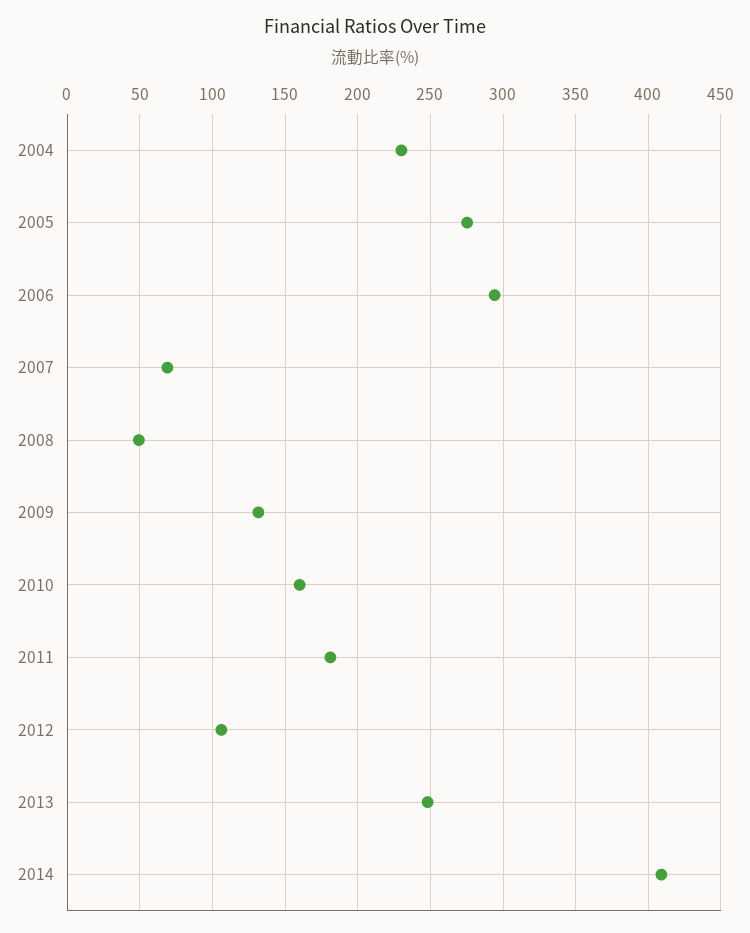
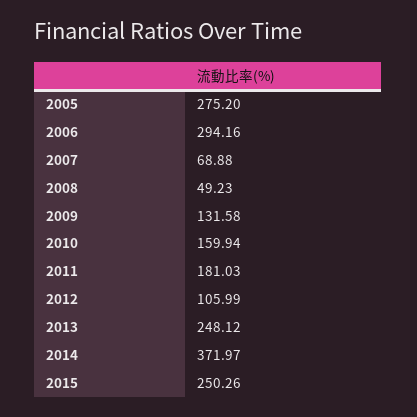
2004: 230 -> none
2014: 410 -> 371.97
2015: none -> 250.26

